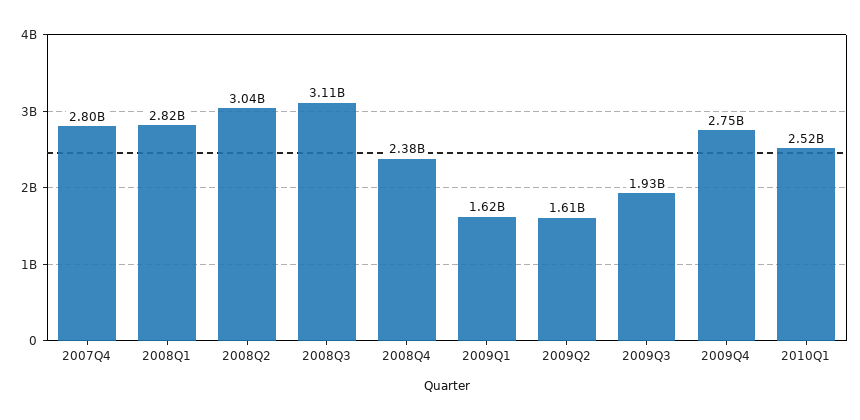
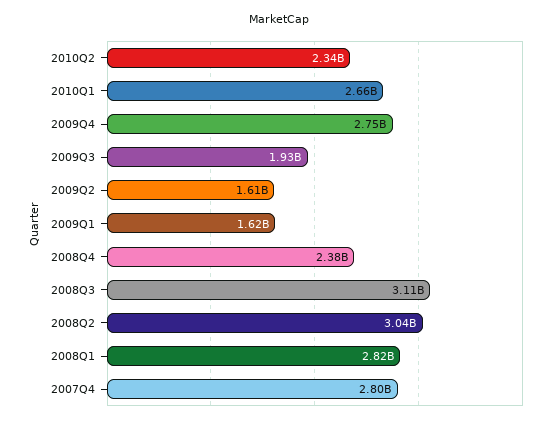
2010Q1: 2520000000 -> 2660000000
2010Q2: none -> 2340000000

